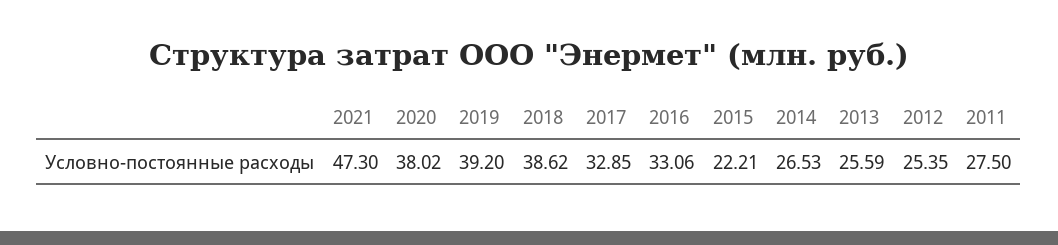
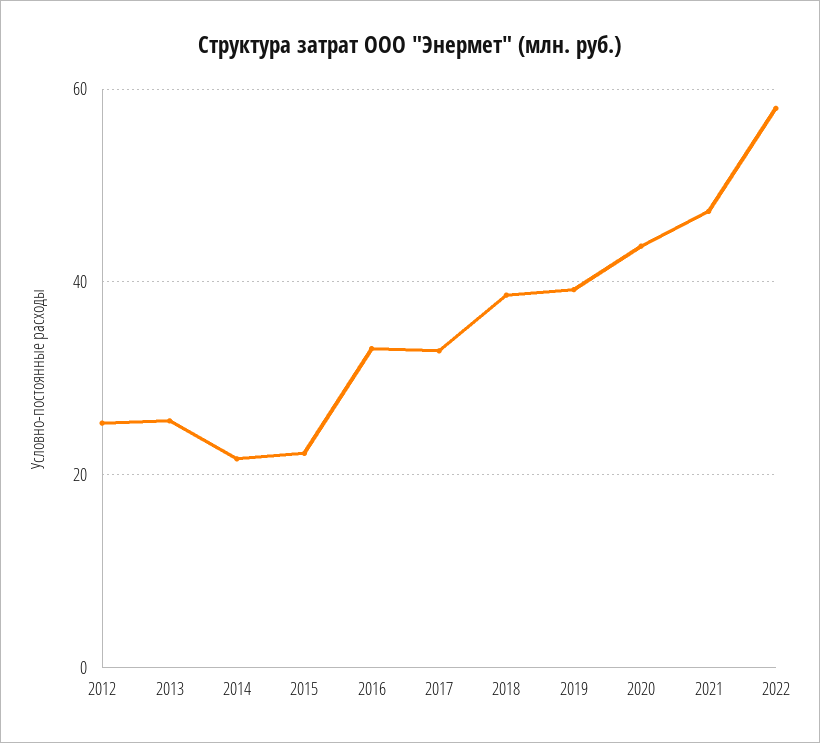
2020: 38.02 -> 44
2014: 26.53 -> 22
2011: 27.5 -> none
2022: none -> 58

